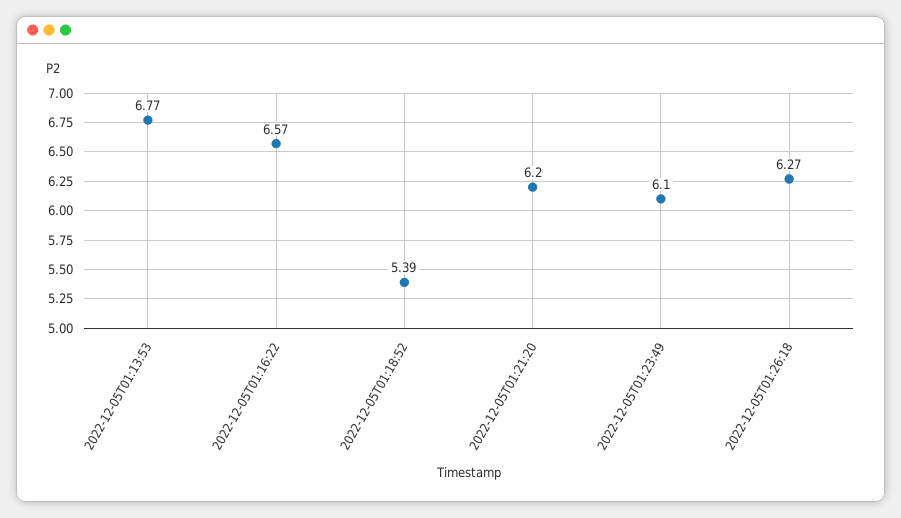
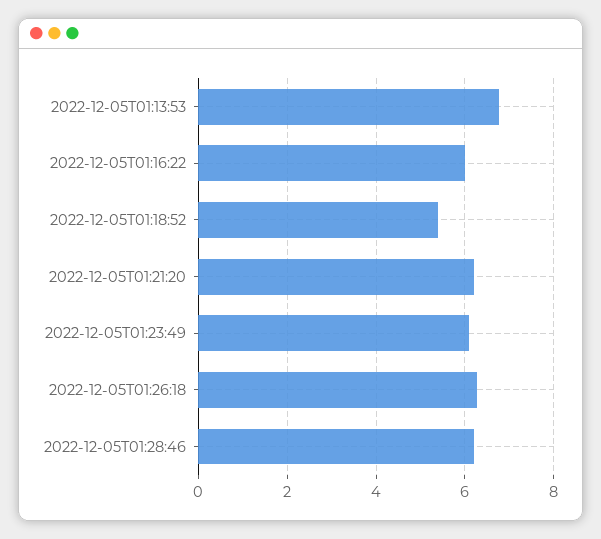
2022-12-05T01:16:22: 6.57 -> 6
2022-12-05T01:28:46: none -> 6.2

